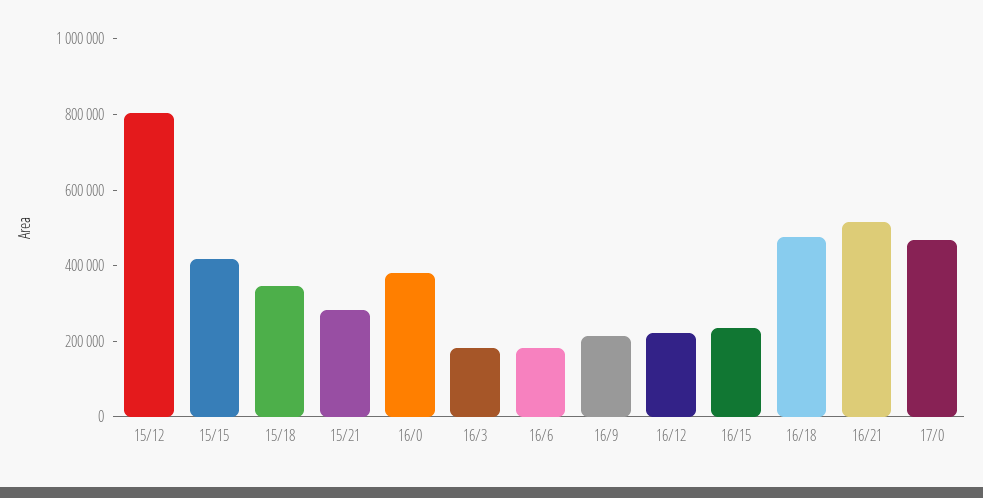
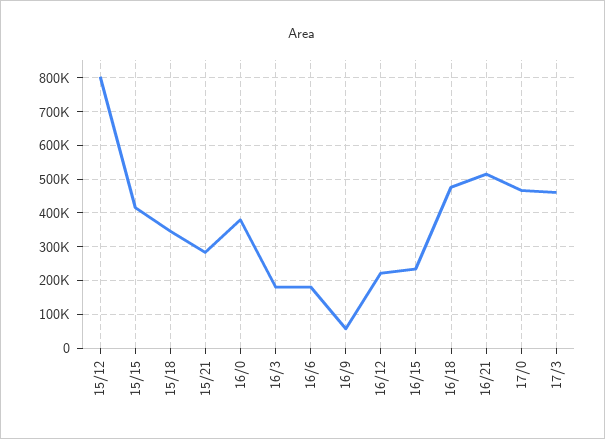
16/9: 200000 -> 60000
17/3: none -> 460000

